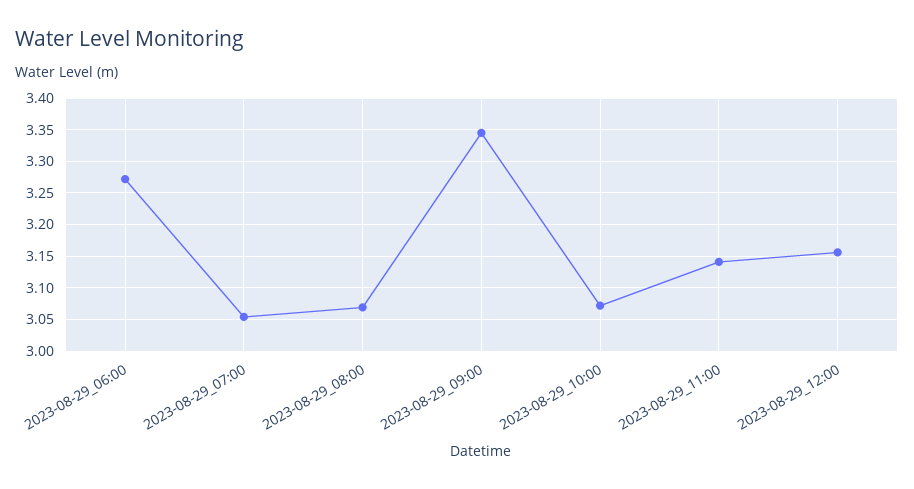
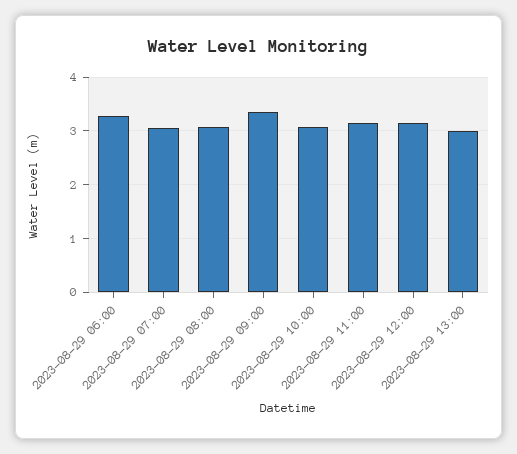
2023-08-29 13:00: none -> 3

